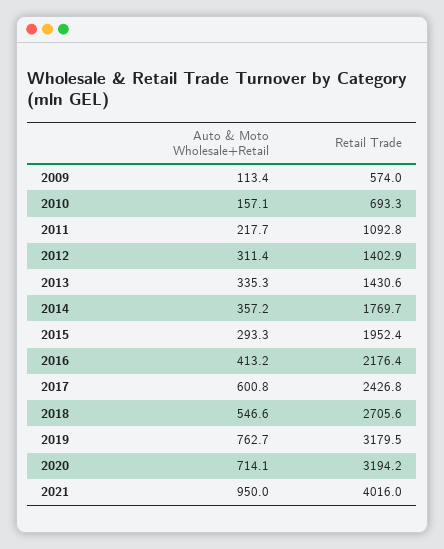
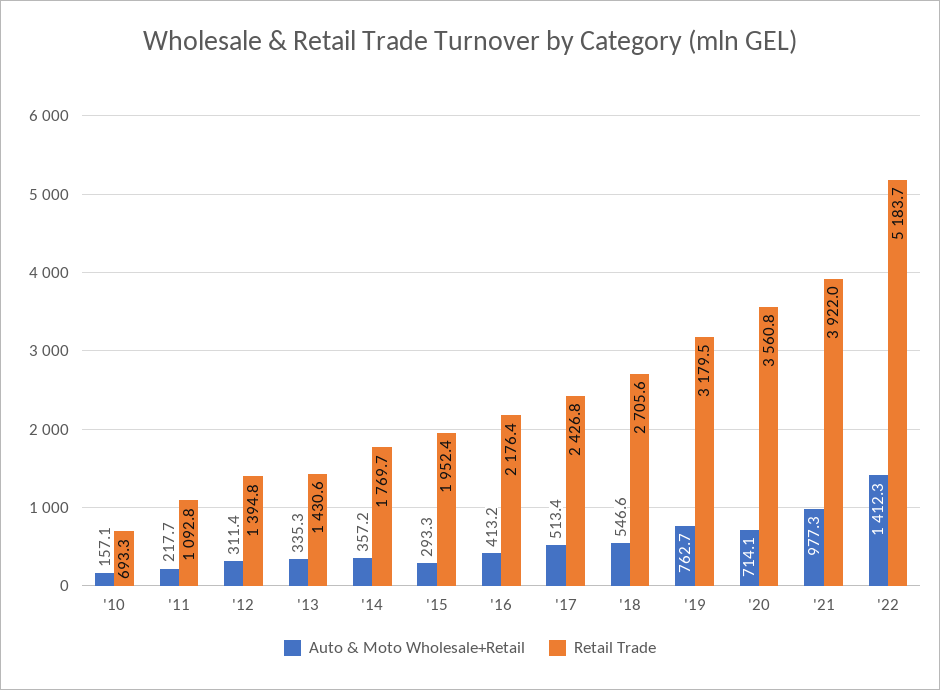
Auto & Moto Wholesale+Retail, 2009: 113.4 -> none
Retail Trade, 2009: 574 -> none
Retail Trade, 2012: 1402.9 -> 1394.8
Auto & Moto Wholesale+Retail, 2017: 600.8 -> 513.4
Retail Trade, 2020: 3194.2 -> 3560.8
Auto & Moto Wholesale+Retail, 2021: 950 -> 977.3
Retail Trade, 2021: 4016 -> 3922
Auto & Moto Wholesale+Retail, '22: none -> 1412.3
Retail Trade, '22: none -> 5183.7

